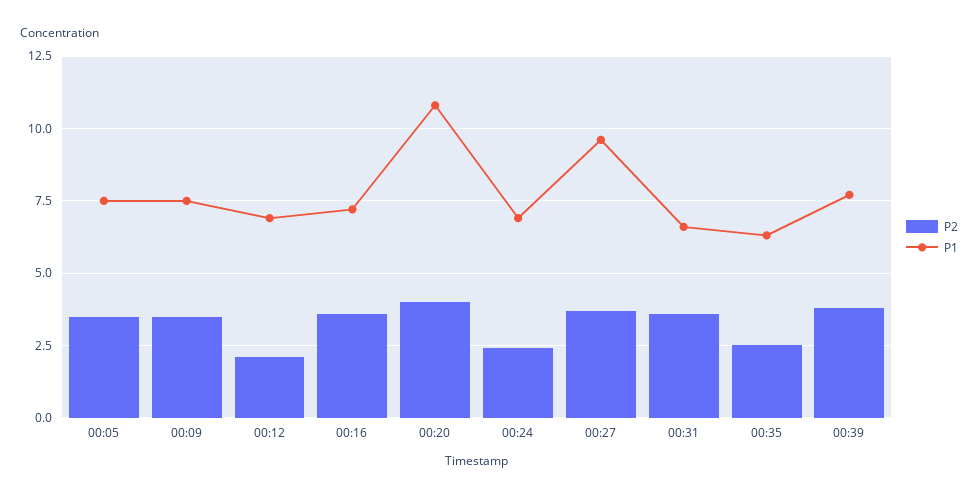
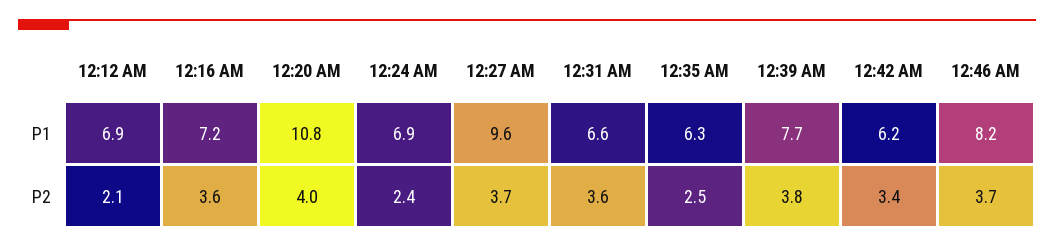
P2, 00:05: 3.5 -> none
P1, 00:05: 7.5 -> none
P2, 00:09: 3.5 -> none
P1, 00:09: 7.5 -> none
P1, 12:42 AM: none -> 6.2
P1, 12:46 AM: none -> 8.2
P2, 12:42 AM: none -> 3.4
P2, 12:46 AM: none -> 3.7

